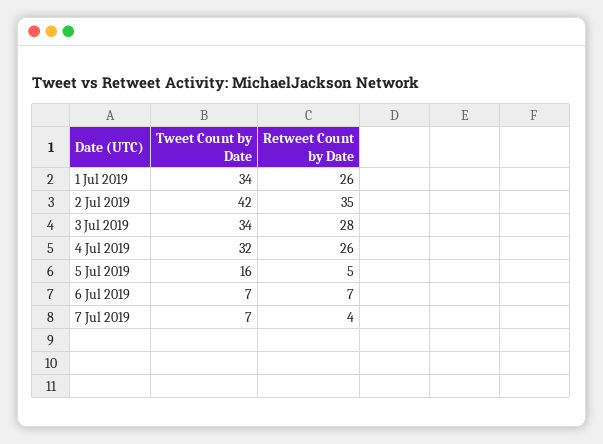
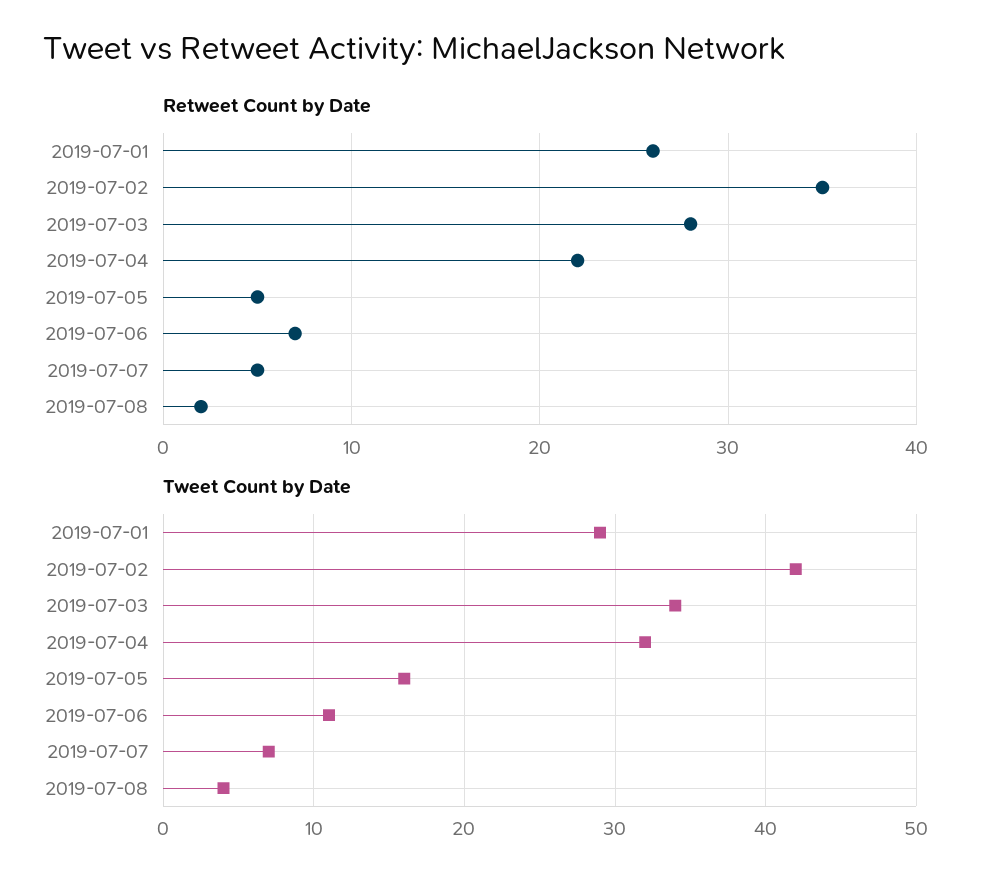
Tweet Count by Date, 1 Jul 2019: 34 -> 29
Retweet Count by Date, 4 Jul 2019: 26 -> 22
Tweet Count by Date, 6 Jul 2019: 7 -> 11
Retweet Count by Date, 7 Jul 2019: 4 -> 5
Retweet Count by Date, 2019-07-08: none -> 2
Tweet Count by Date, 2019-07-08: none -> 4

